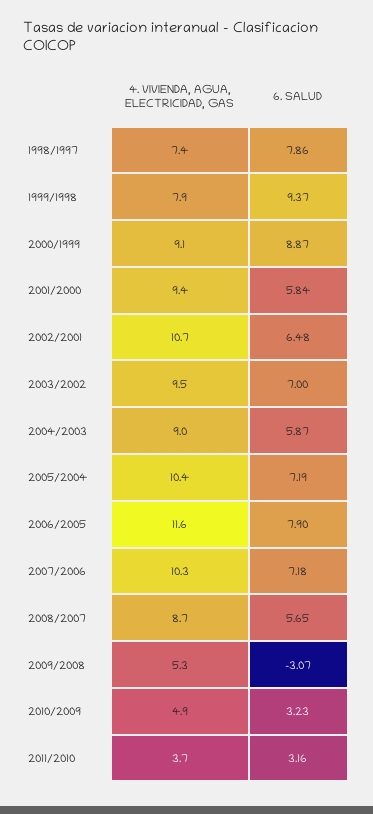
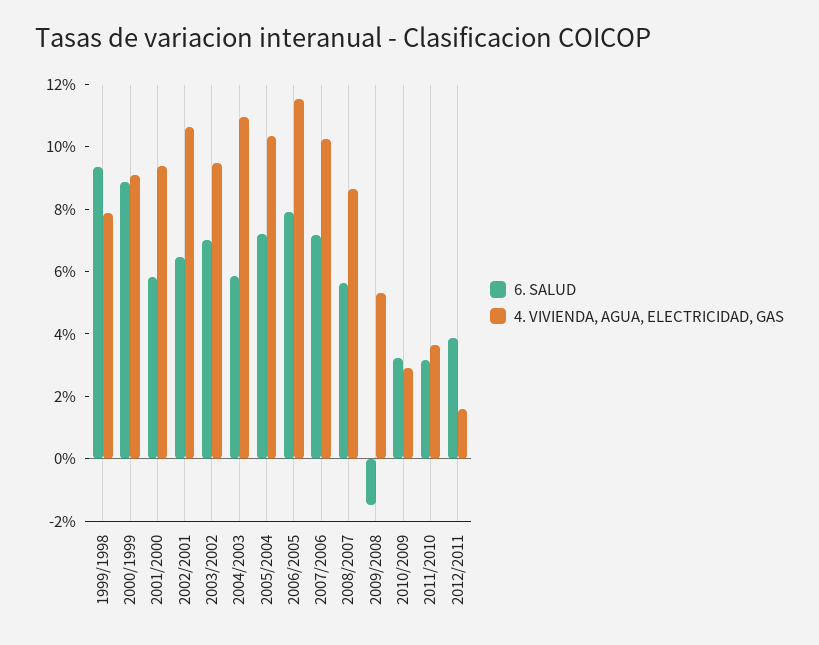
4. VIVIENDA, AGUA, ELECTRICIDAD, GAS, 1998/1997: 7.4 -> none
6. SALUD, 1998/1997: 7.86 -> none
4. VIVIENDA, AGUA, ELECTRICIDAD, GAS, 2004/2003: 9 -> 11
6. SALUD, 2009/2008: -3.07 -> -1.5
4. VIVIENDA, AGUA, ELECTRICIDAD, GAS, 2010/2009: 4.9 -> 3
6. SALUD, 2012/2011: none -> 4
4. VIVIENDA, AGUA, ELECTRICIDAD, GAS, 2012/2011: none -> 1.5

